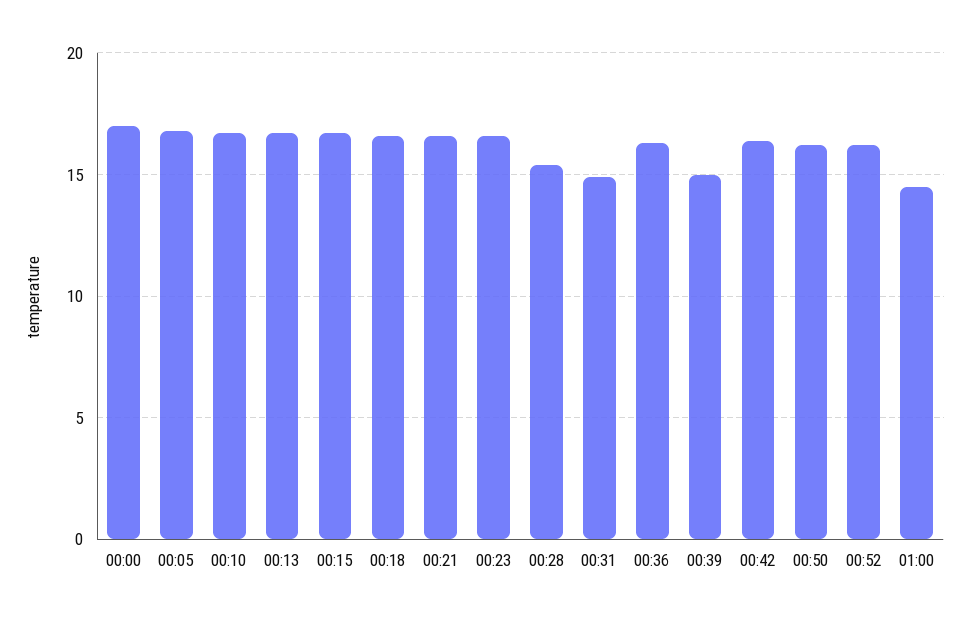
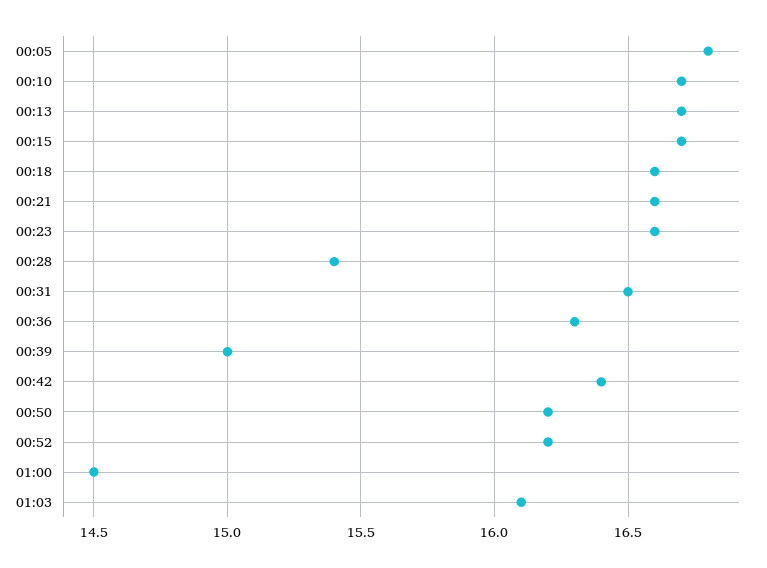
00:00: 17 -> none
00:31: 15 -> 16.5
01:03: none -> 16.1

